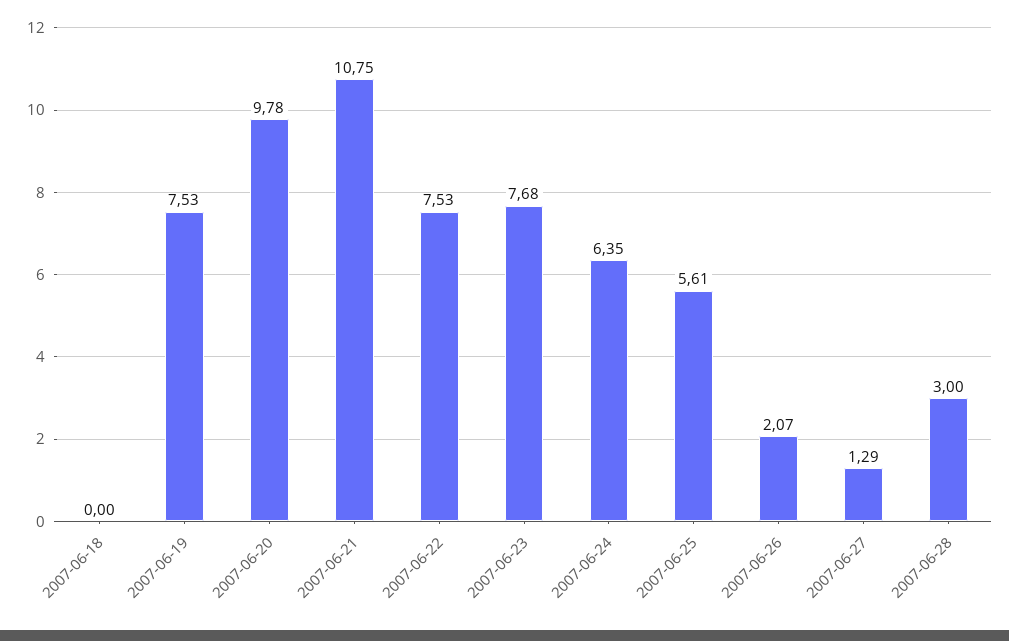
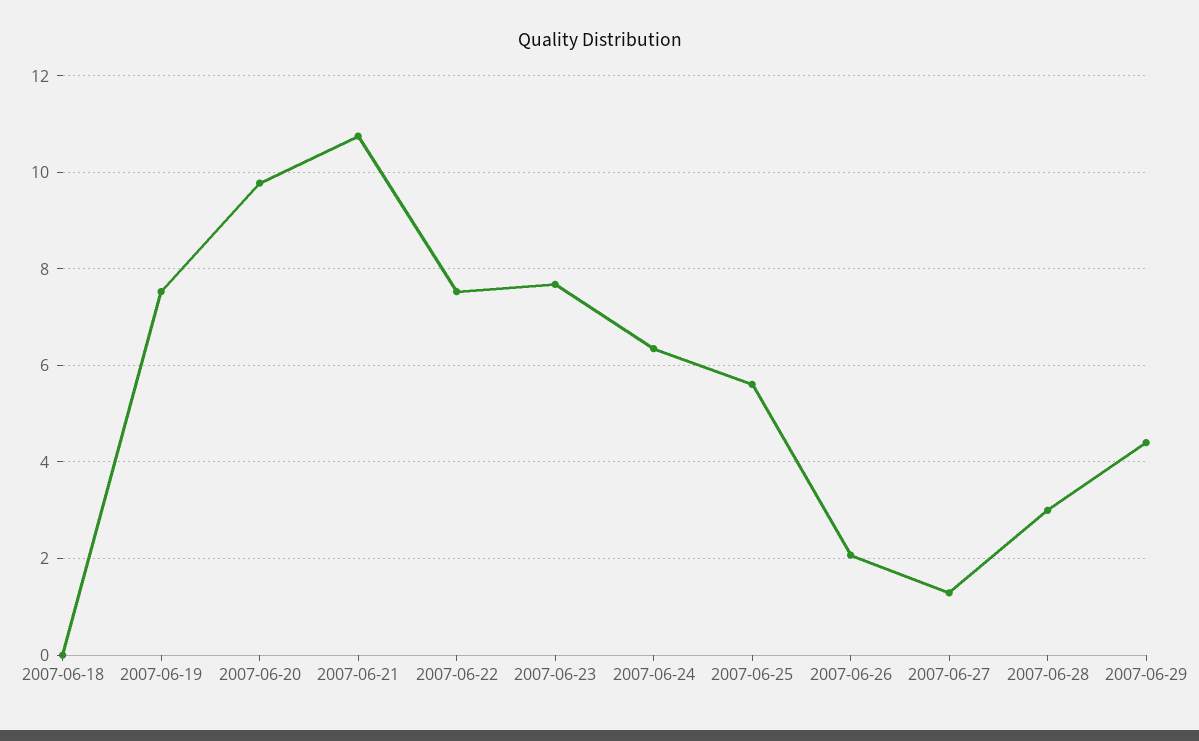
2007-06-29: none -> 4.4

